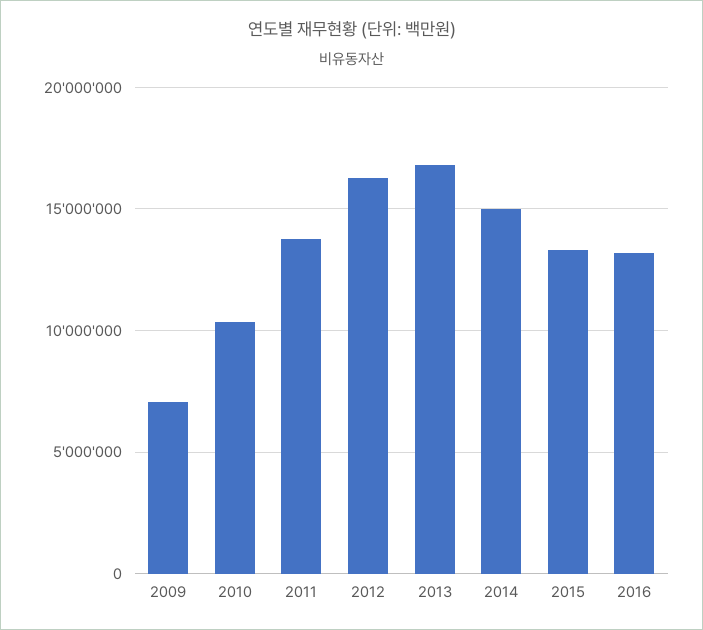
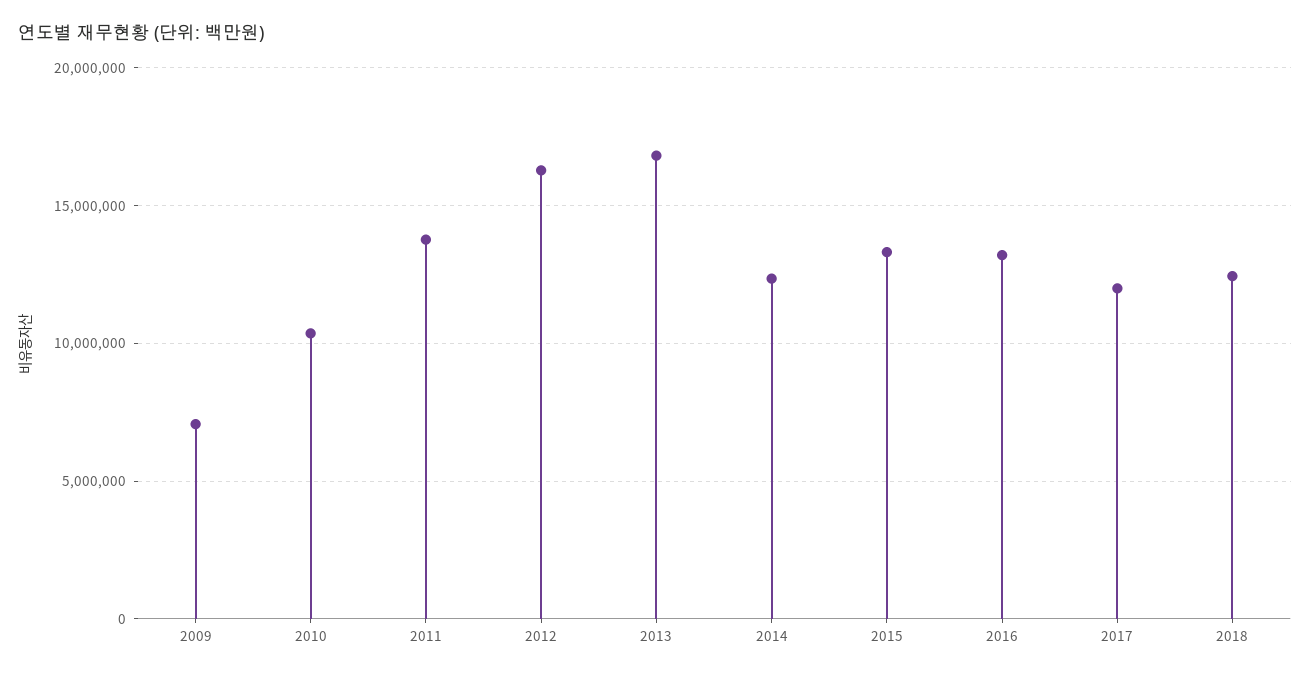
2014: 15000000 -> 12500000
2017: none -> 12000000
2018: none -> 12500000

